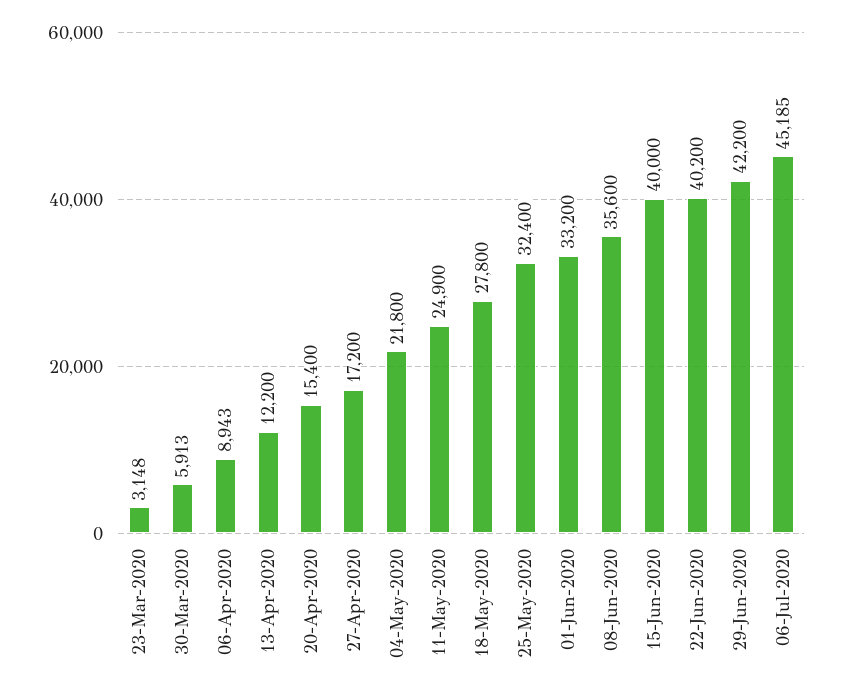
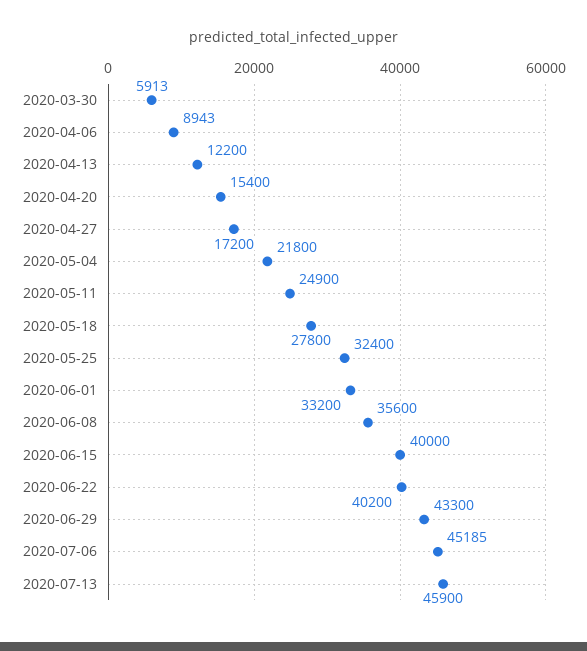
23-Mar-2020: 3148 -> none
29-Jun-2020: 42200 -> 43300
2020-07-13: none -> 45900

